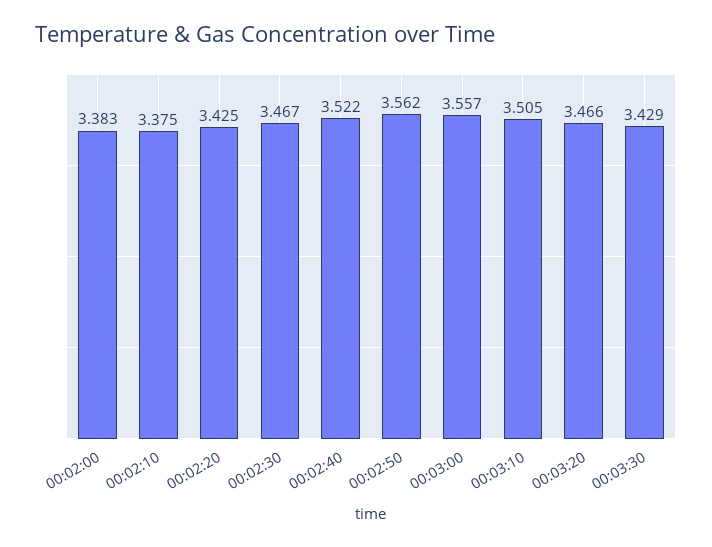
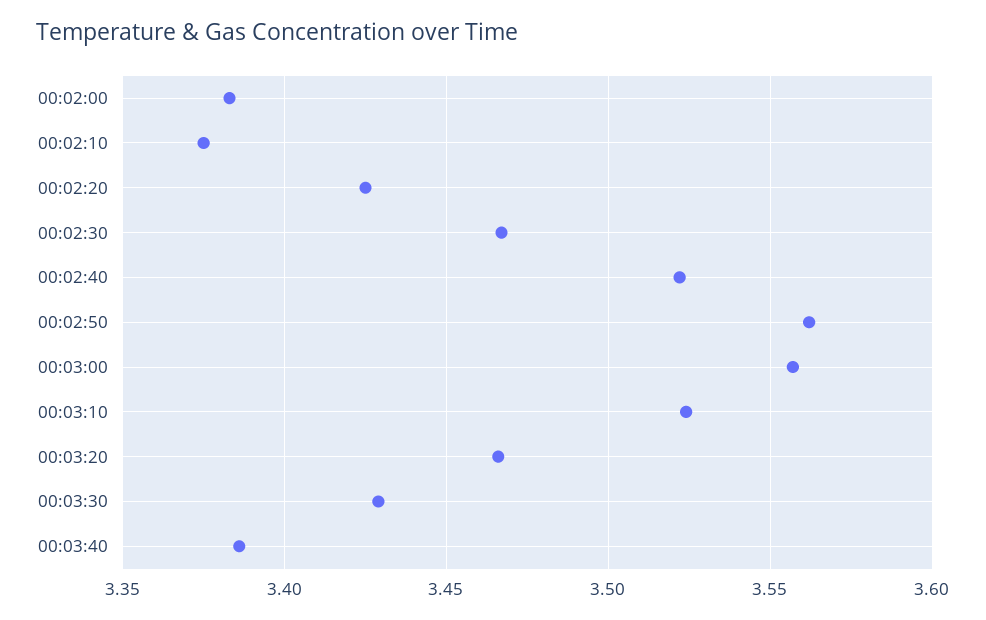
00:03:10: 3.505 -> 3.525
00:03:40: none -> 3.385

